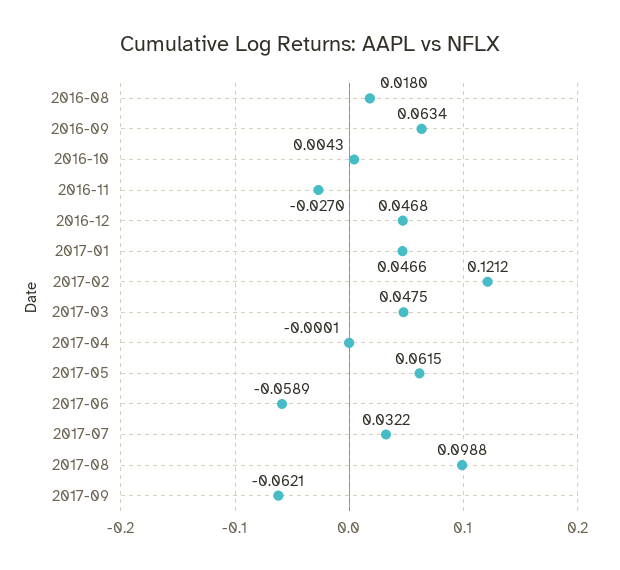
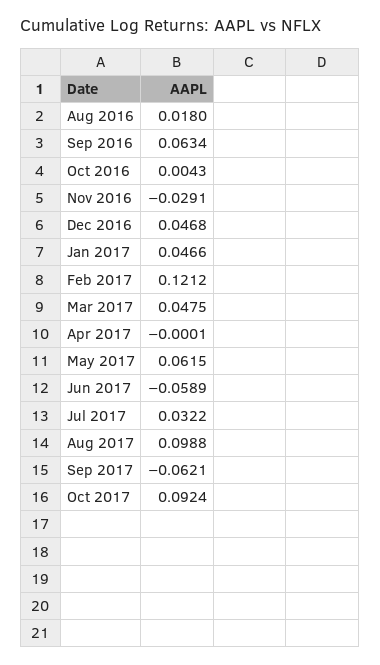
2016-11: -0.027 -> -0.0291
Oct 2017: none -> 0.0924

